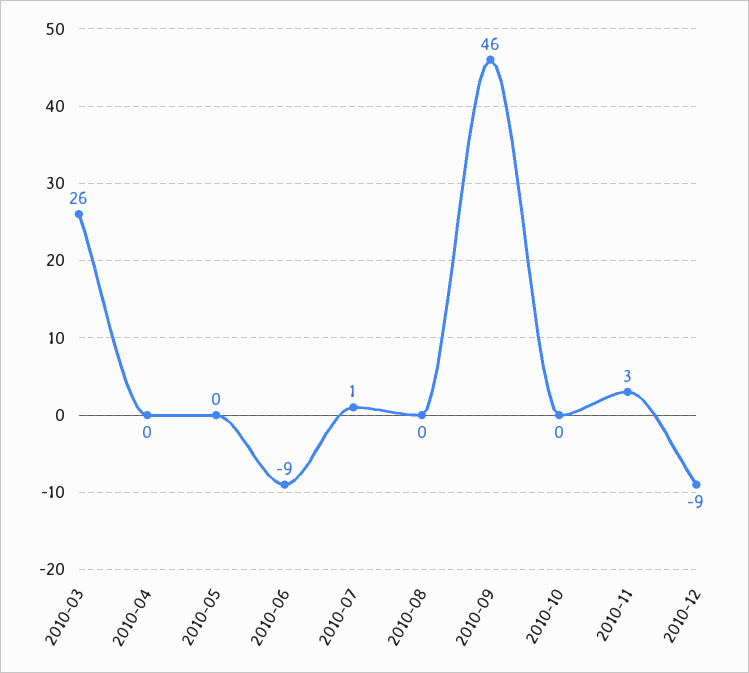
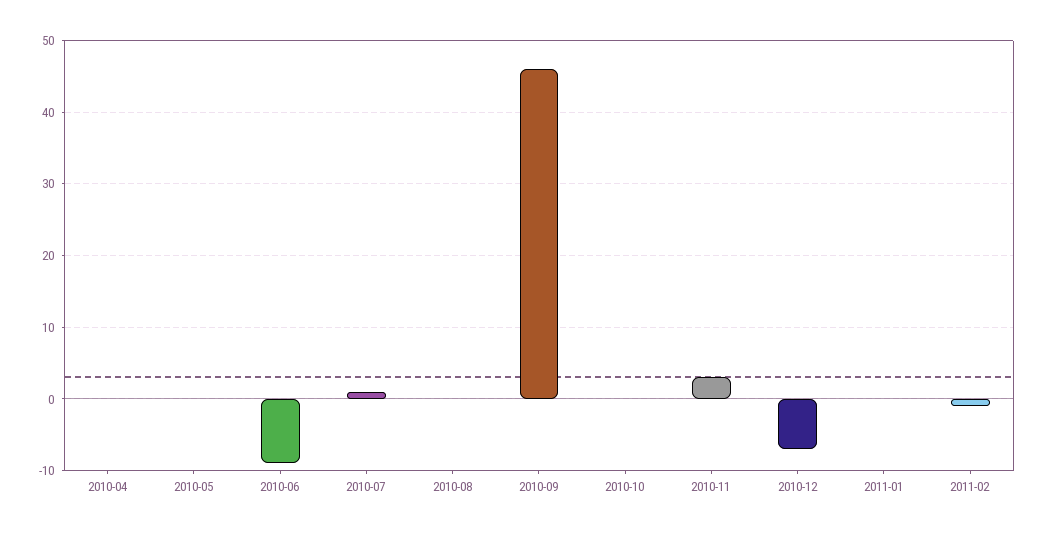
2010-03: 26 -> none
2010-12: -9 -> -7
2011-01: none -> 0
2011-02: none -> -1

